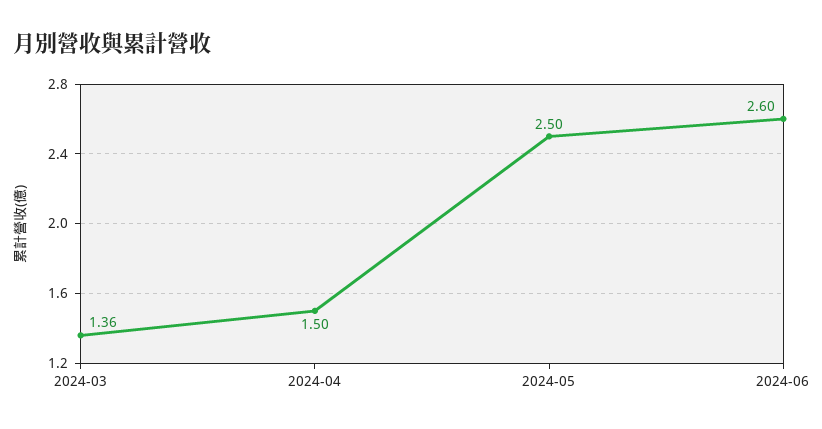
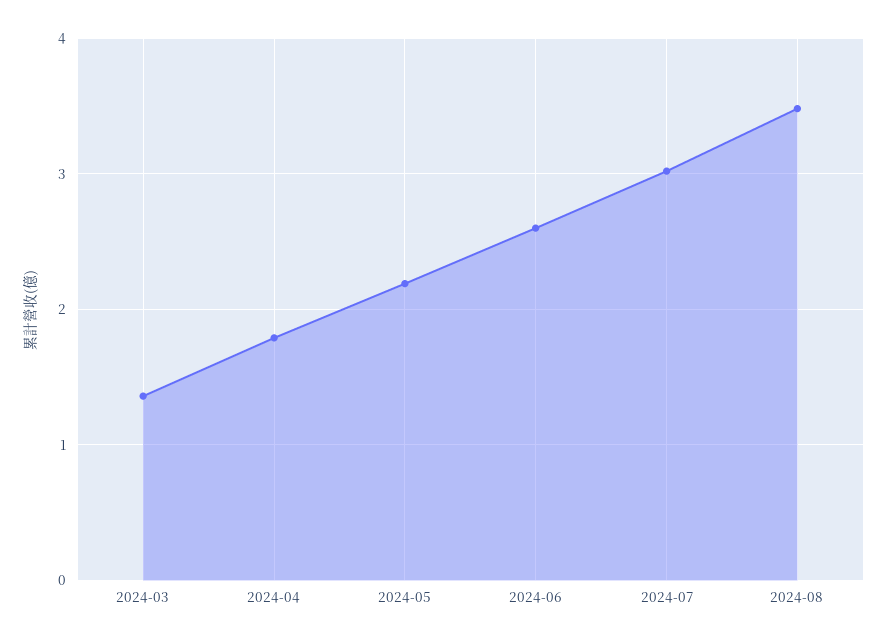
2024-04: 1.5 -> 1.8
2024-05: 2.5 -> 2.2
2024-07: none -> 3
2024-08: none -> 3.5

